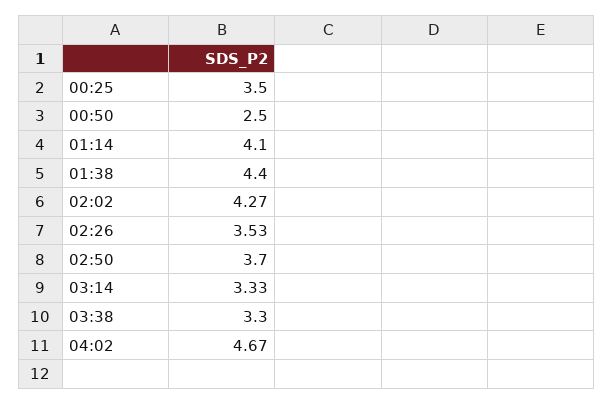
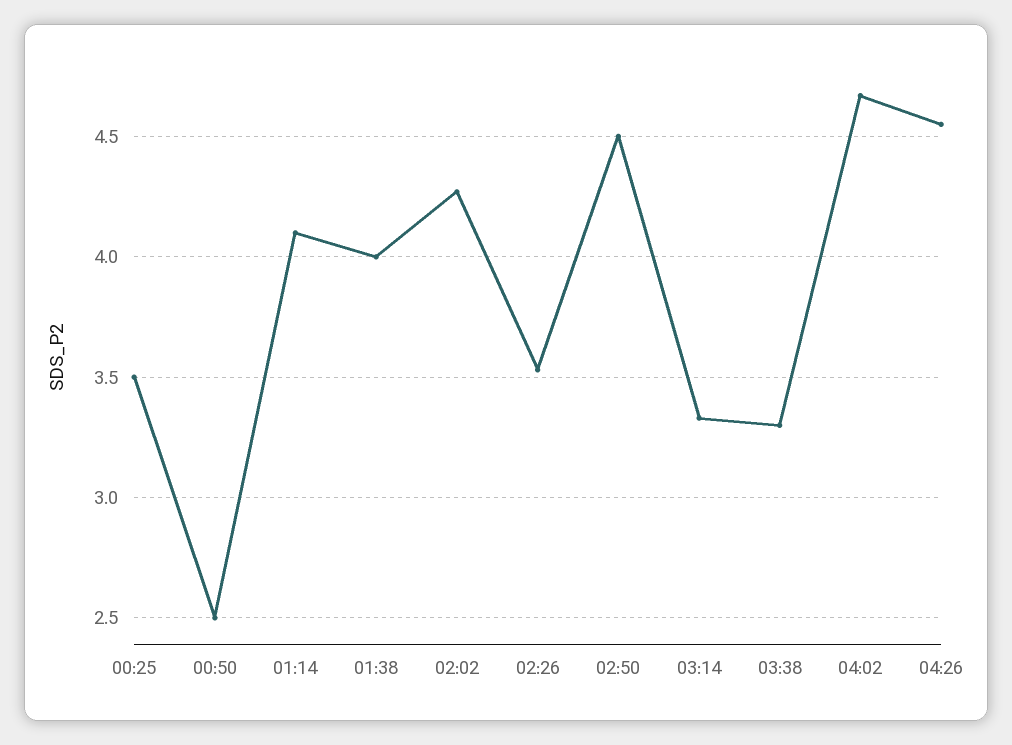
01:38: 4.4 -> 4
02:50: 3.7 -> 4.5
04:26: none -> 4.55

